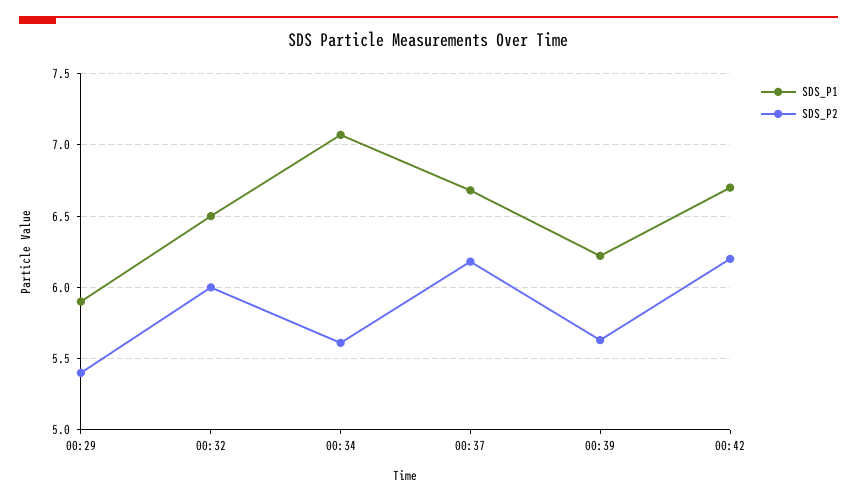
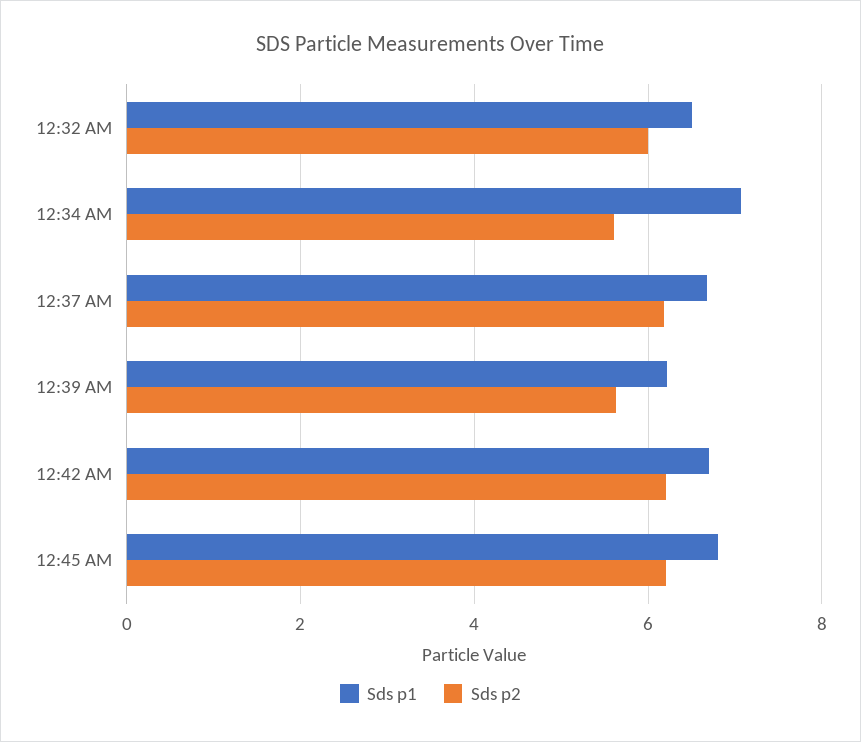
SDS_P1, 00:29: 5.9 -> none
SDS_P2, 00:29: 5.4 -> none
SDS_P1, 12:45 AM: none -> 6.8
SDS_P2, 12:45 AM: none -> 6.2

